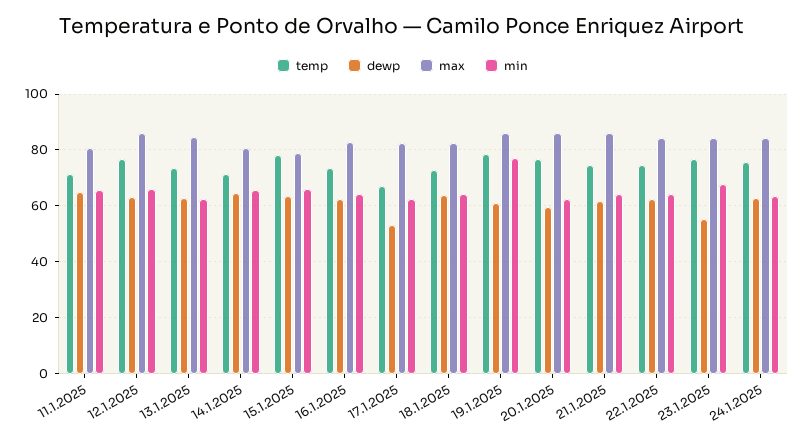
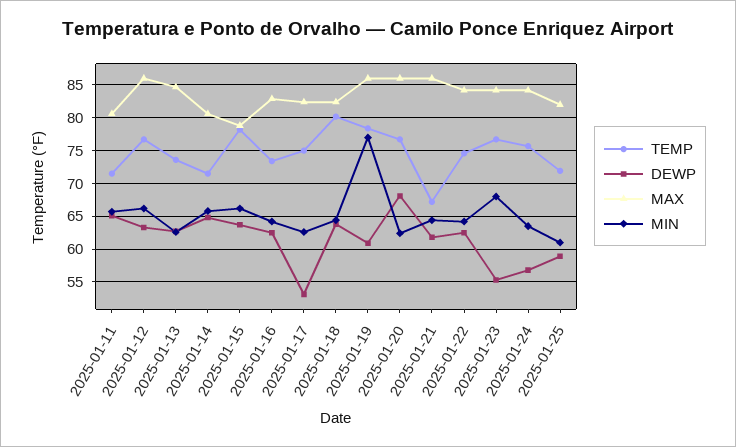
temp, 17.1.2025: 67.5 -> 75
temp, 18.1.2025: 72.5 -> 80
dewp, 20.1.2025: 60 -> 68
temp, 21.1.2025: 75 -> 67
dewp, 24.1.2025: 62.5 -> 57
temp, 2025-01-25: none -> 72
dewp, 2025-01-25: none -> 59
max, 2025-01-25: none -> 82
min, 2025-01-25: none -> 61

